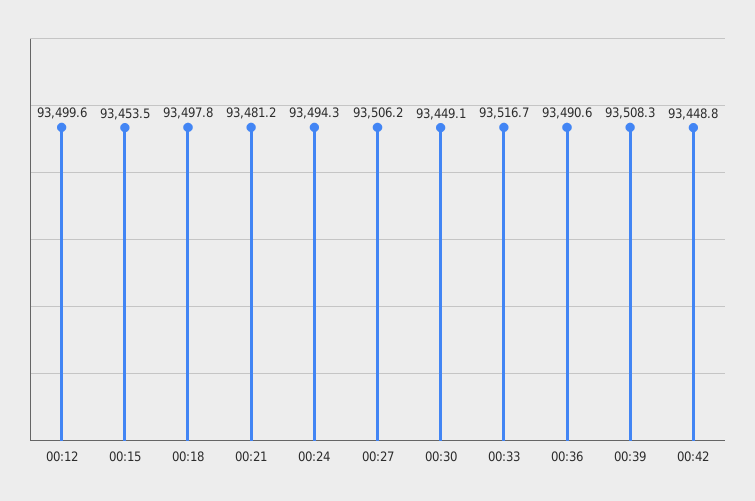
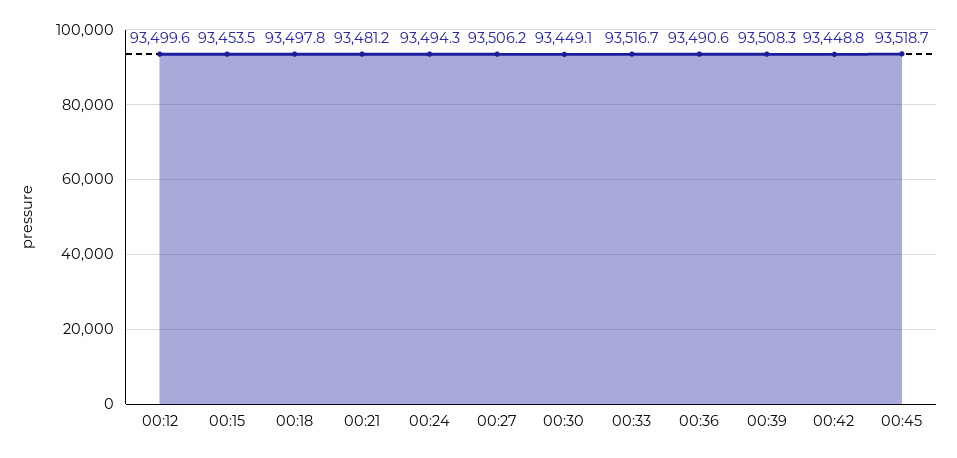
00:45: none -> 93518.7

